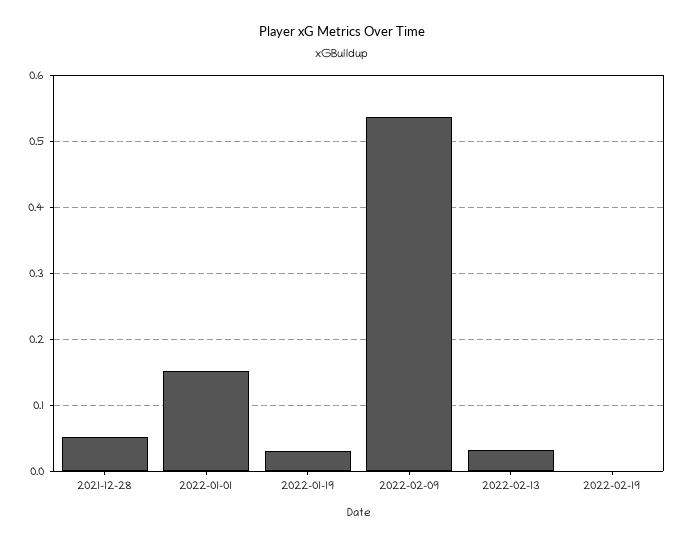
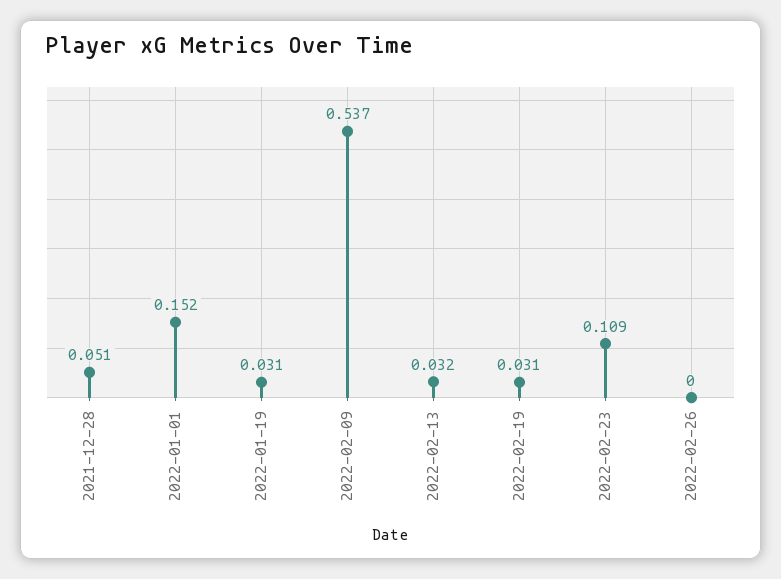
2022-02-19: 0 -> 0.031
2022-02-23: none -> 0.109
2022-02-26: none -> 0

